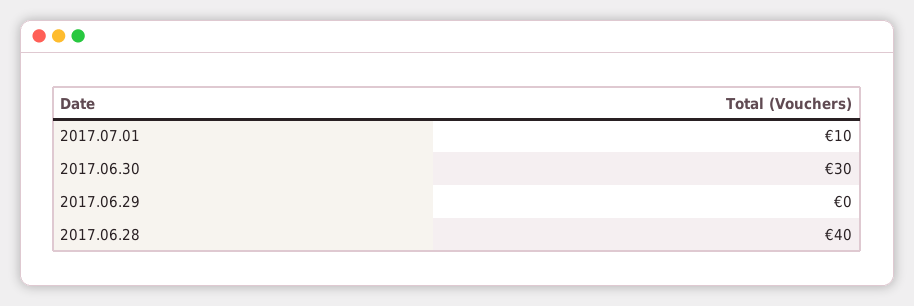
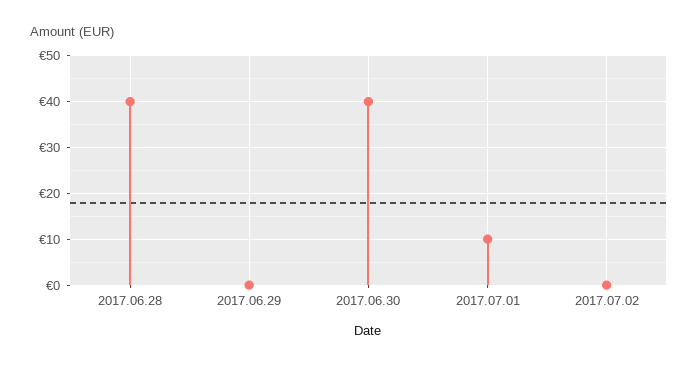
2017.06.30: 30 -> 40
2017.07.02: none -> 0

